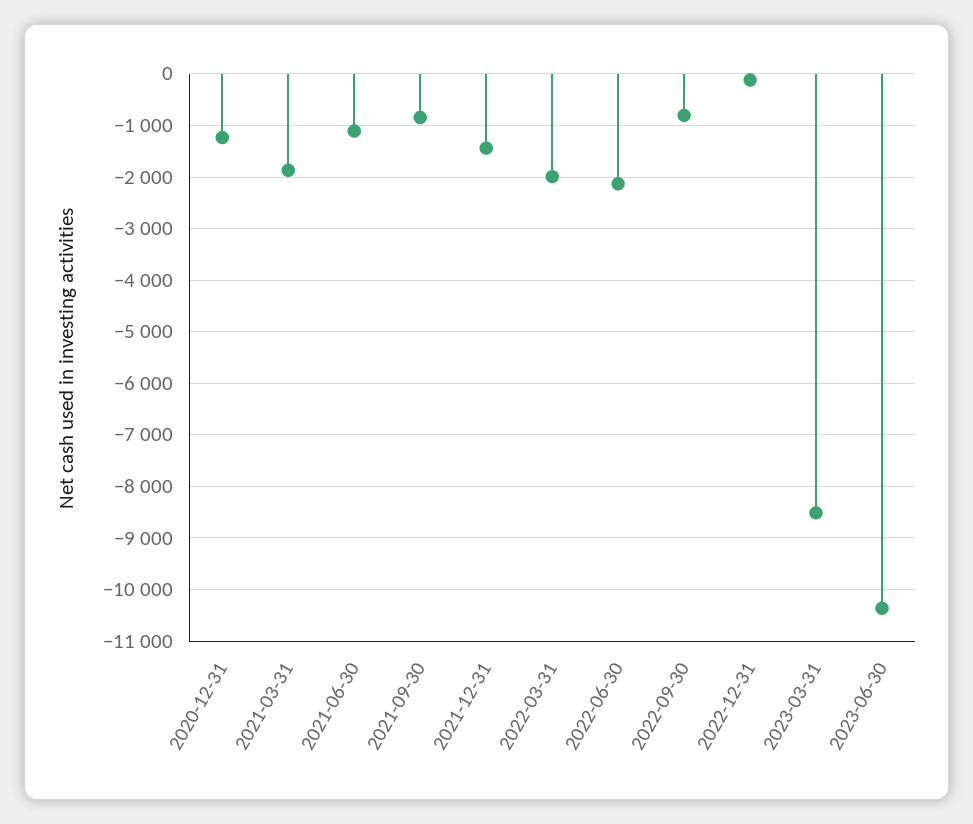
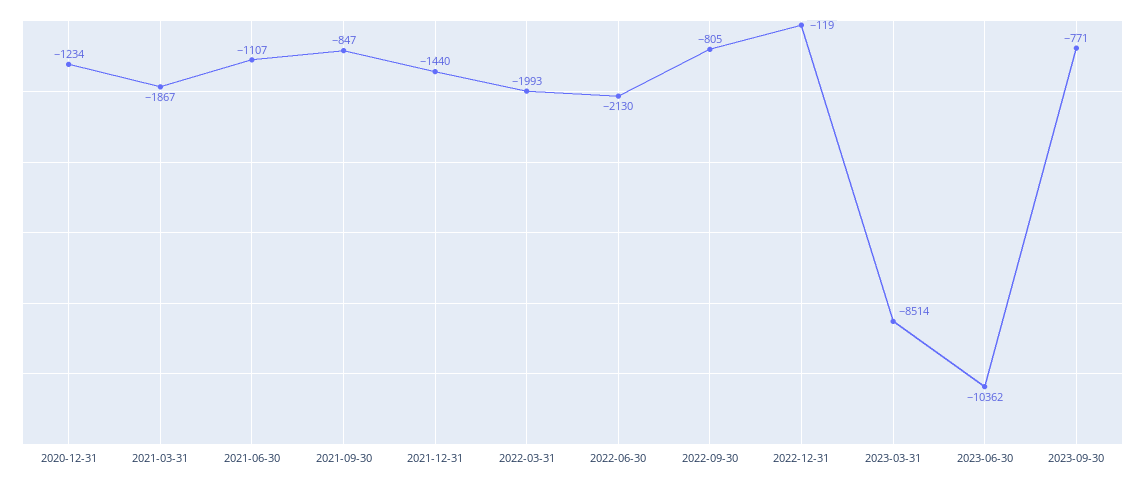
2023-09-30: none -> -771

